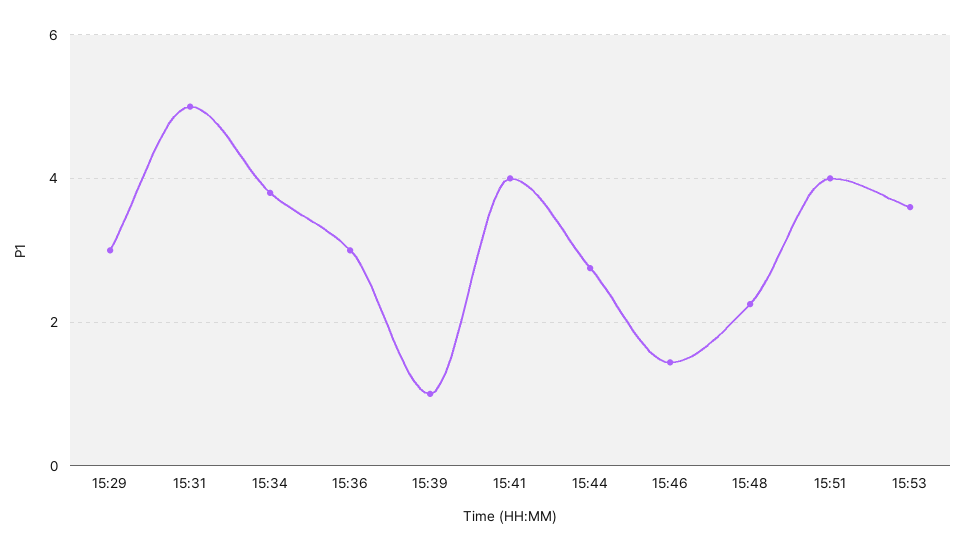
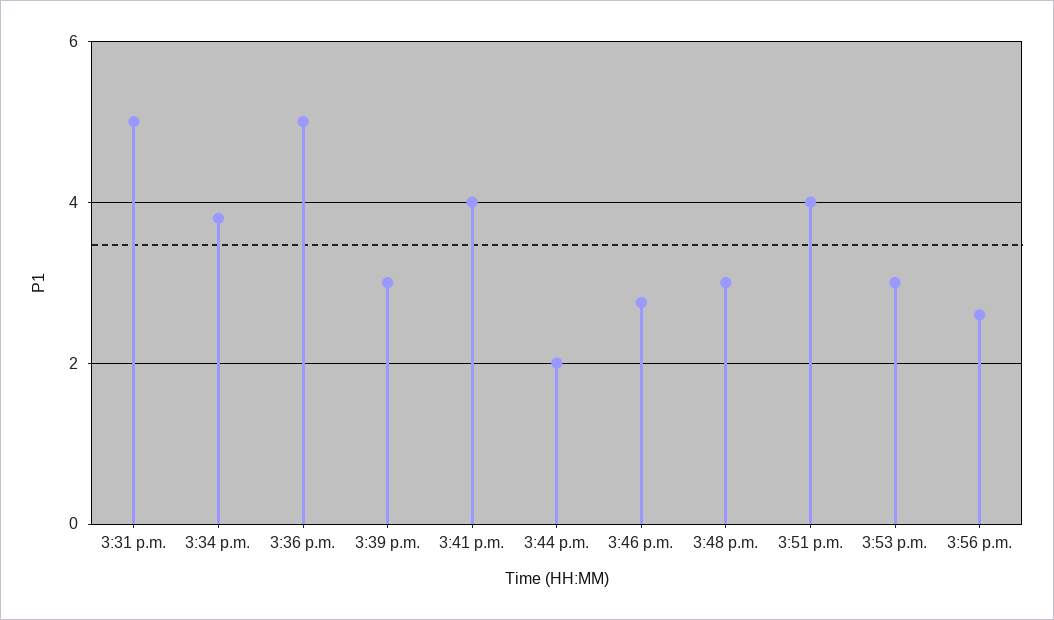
15:29: 3 -> none
15:36: 3 -> 5
15:39: 1 -> 3
15:44: 2.8 -> 2
15:46: 1.4 -> 2.8
15:48: 2.2 -> 3
15:53: 3.6 -> 3
3:56 p.m.: none -> 2.6

